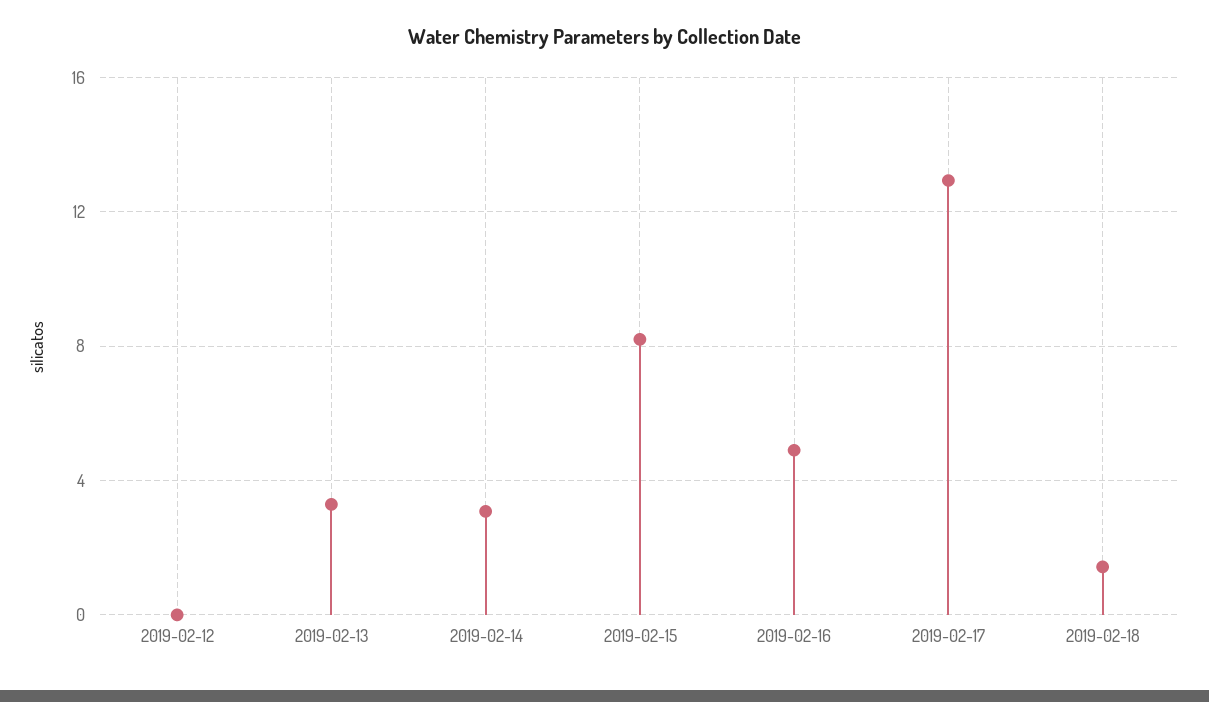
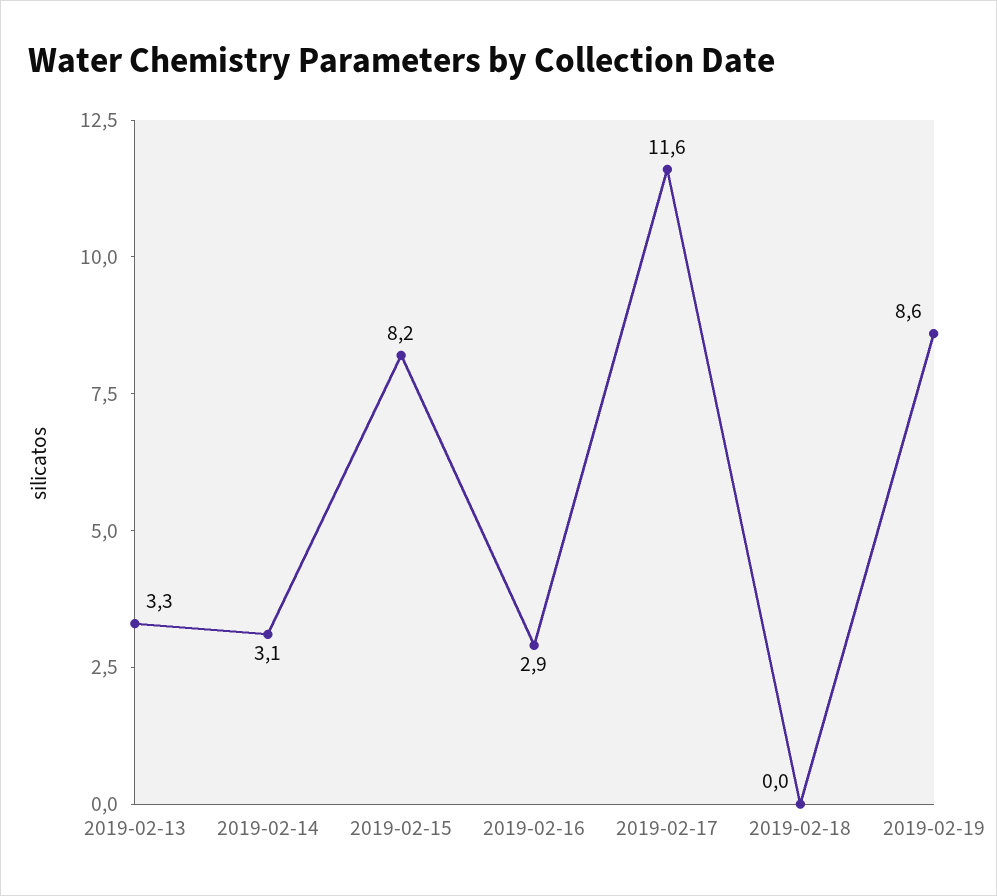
2019-02-12: 0 -> none
2019-02-16: 5 -> 2.9
2019-02-17: 13 -> 11.6
2019-02-18: 1.5 -> 0
2019-02-19: none -> 8.6

